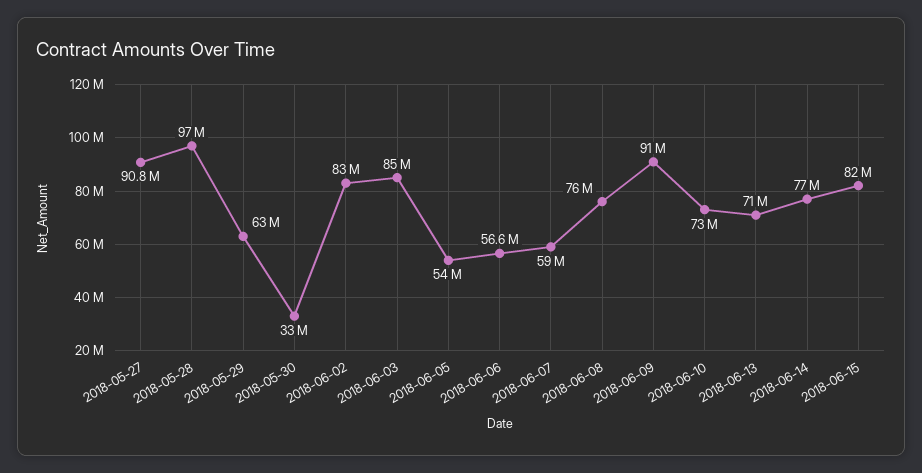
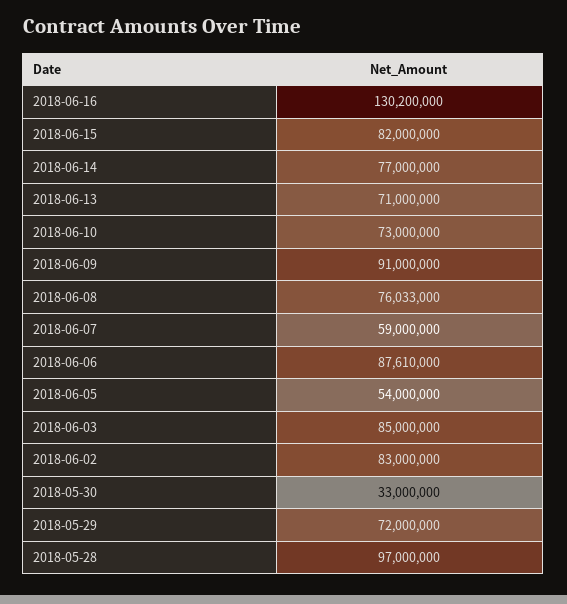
2018-05-27: 90800000 -> none
2018-05-29: 63000000 -> 72000000
2018-06-06: 56600000 -> 87610000
2018-06-16: none -> 130200000

